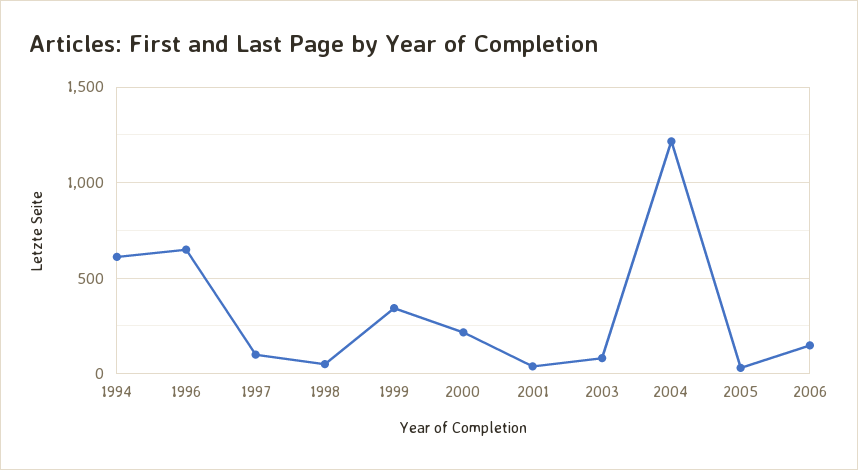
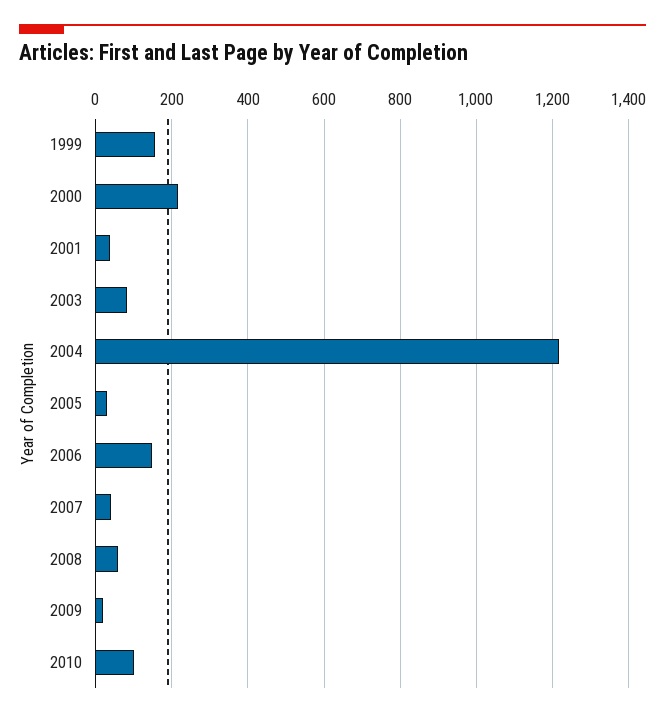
1994: 600 -> none
1996: 650 -> none
1997: 100 -> none
1998: 50 -> none
1999: 350 -> 160
2007: none -> 40
2008: none -> 60
2009: none -> 20
2010: none -> 100

